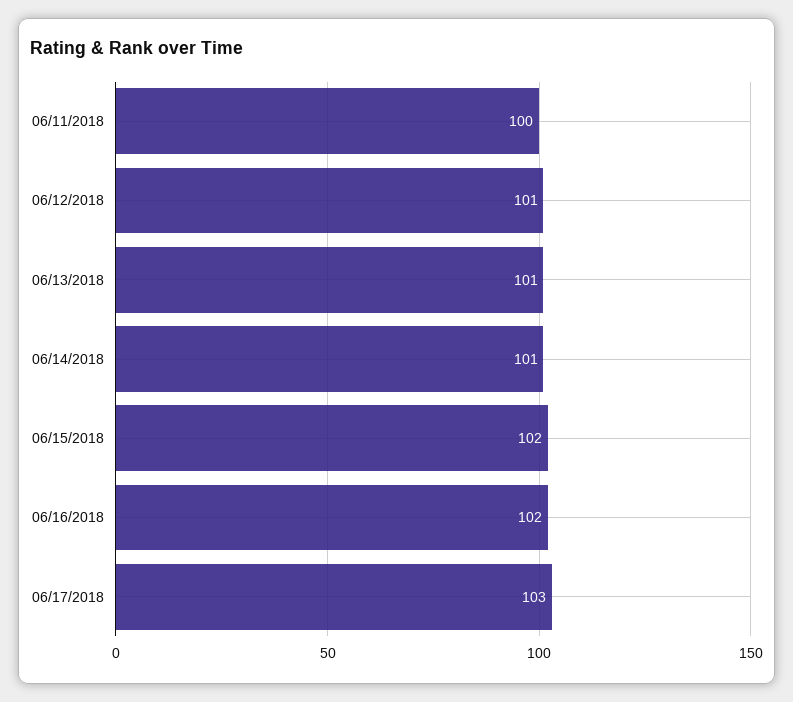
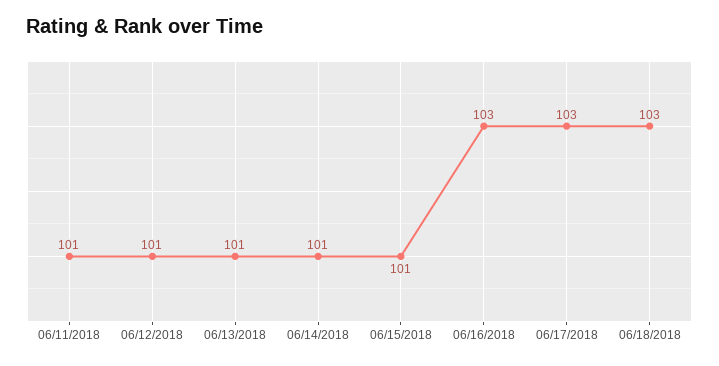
06/11/2018: 100 -> 101
06/15/2018: 102 -> 101
06/16/2018: 102 -> 103
06/18/2018: none -> 103

